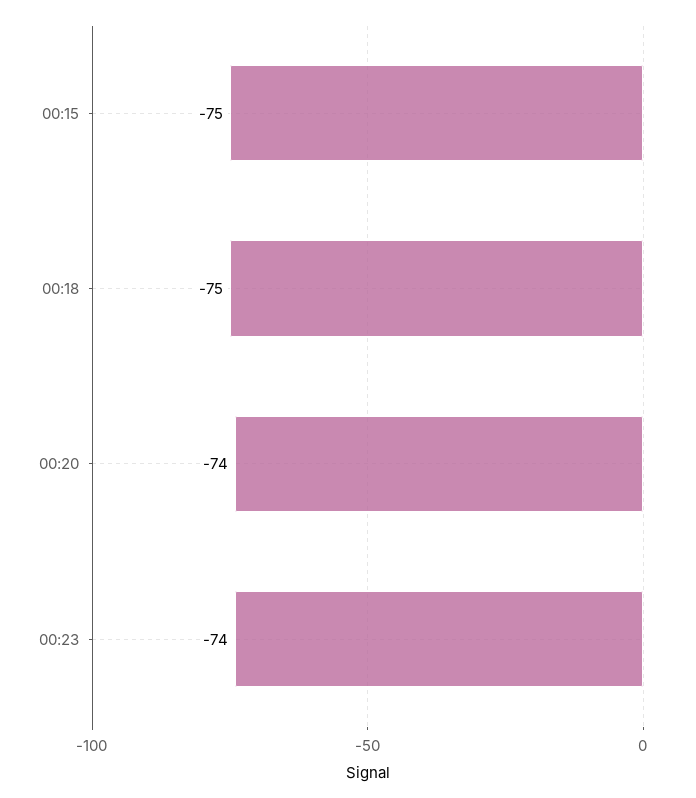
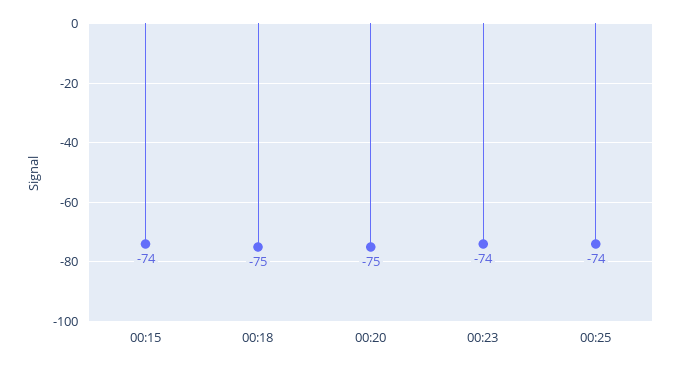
00:15: -75 -> -74
00:20: -74 -> -75
00:25: none -> -74

